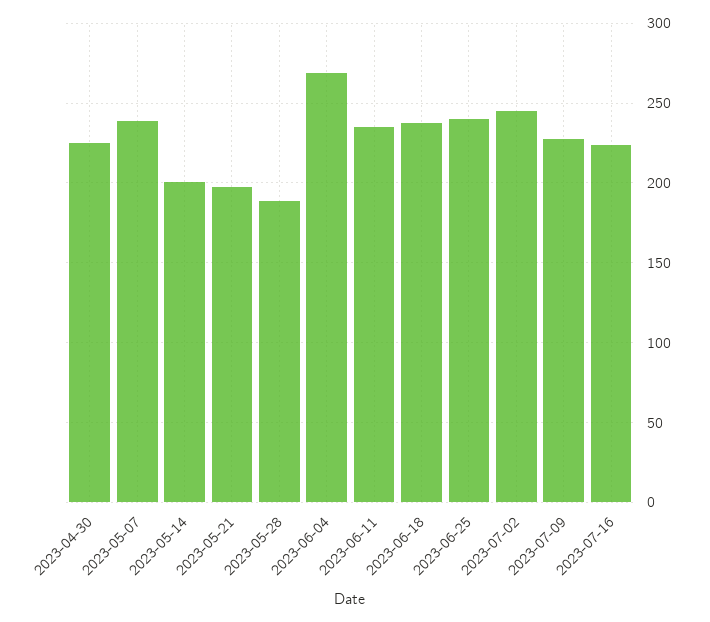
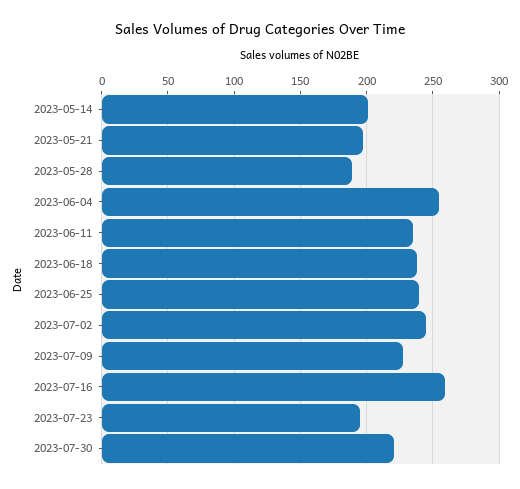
2023-04-30: 225 -> none
2023-05-07: 240 -> none
2023-06-04: 270 -> 255
2023-07-16: 225 -> 260
2023-07-23: none -> 195
2023-07-30: none -> 220

